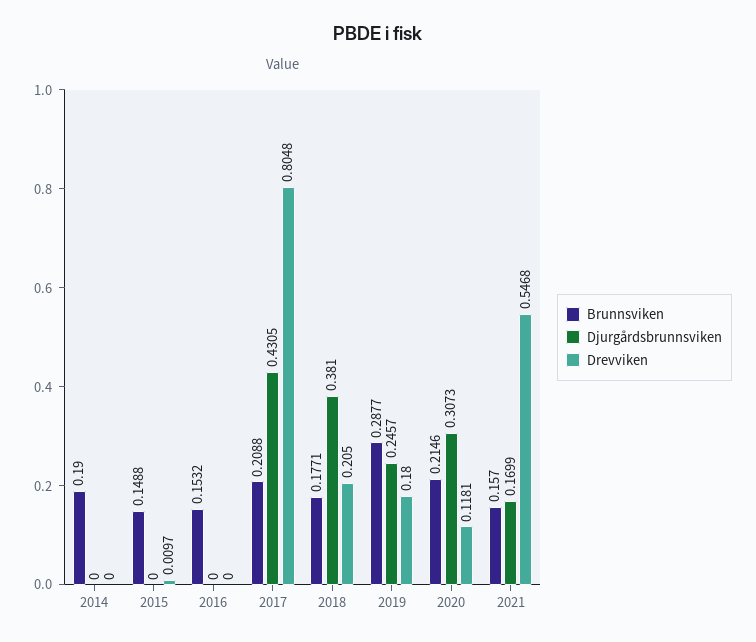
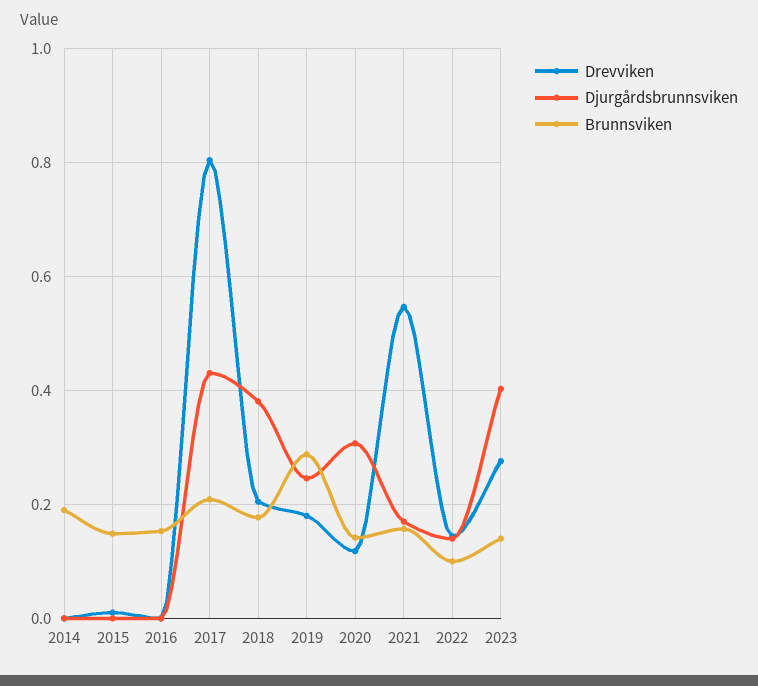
Brunnsviken, 2020: 0.2146 -> 0.14
Drevviken, 2022: none -> 0.14
Djurgårdsbrunnsviken, 2022: none -> 0.14
Brunnsviken, 2022: none -> 0.1
Drevviken, 2023: none -> 0.28
Djurgårdsbrunnsviken, 2023: none -> 0.4
Brunnsviken, 2023: none -> 0.14

